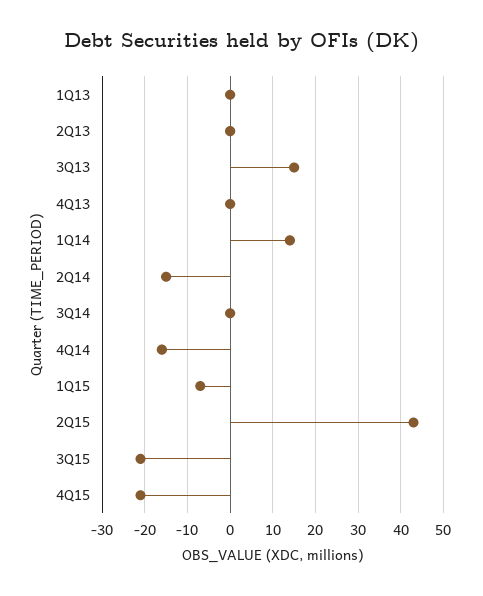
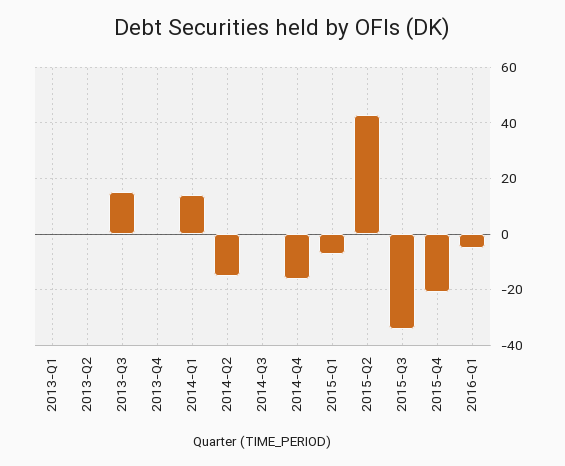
3Q15: -20 -> -35
2016-Q1: none -> -5

